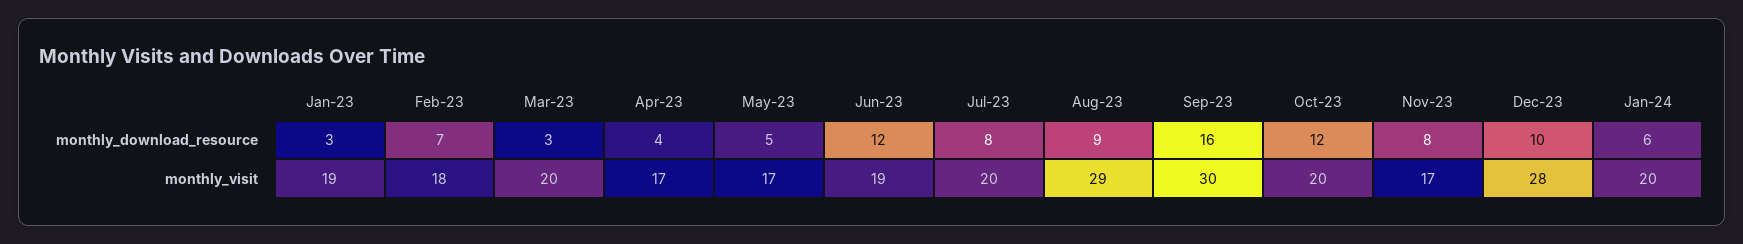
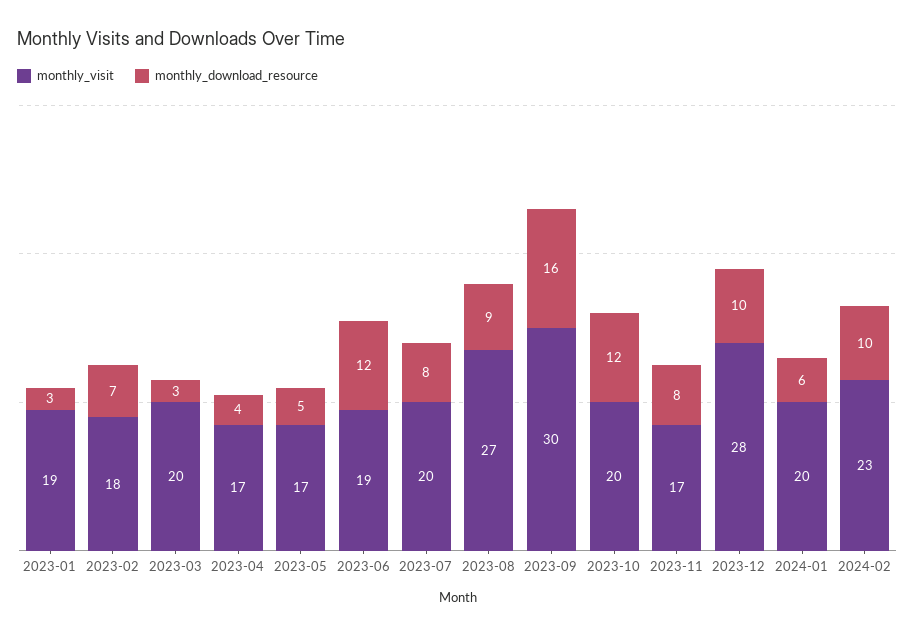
monthly_visit, Aug-23: 29 -> 27
monthly_visit, 2024-02: none -> 23
monthly_download_resource, 2024-02: none -> 10

